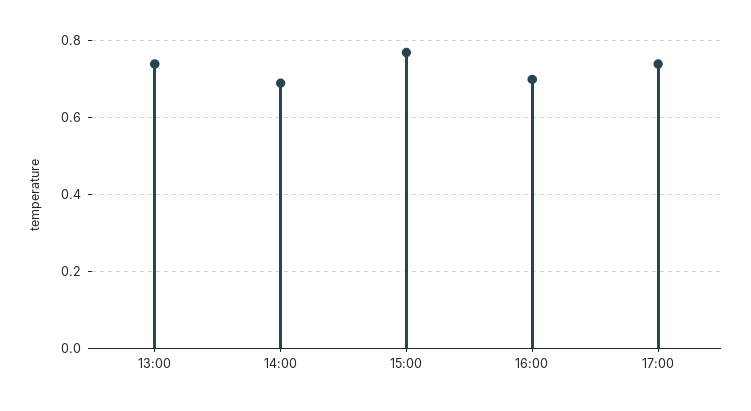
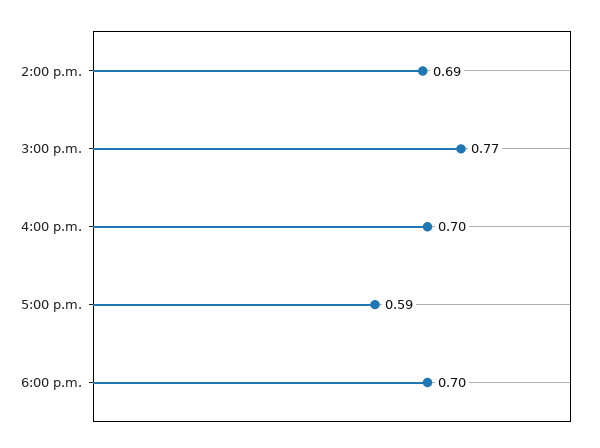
13:00: 0.75 -> none
17:00: 0.75 -> 0.59
6:00 p.m.: none -> 0.7

